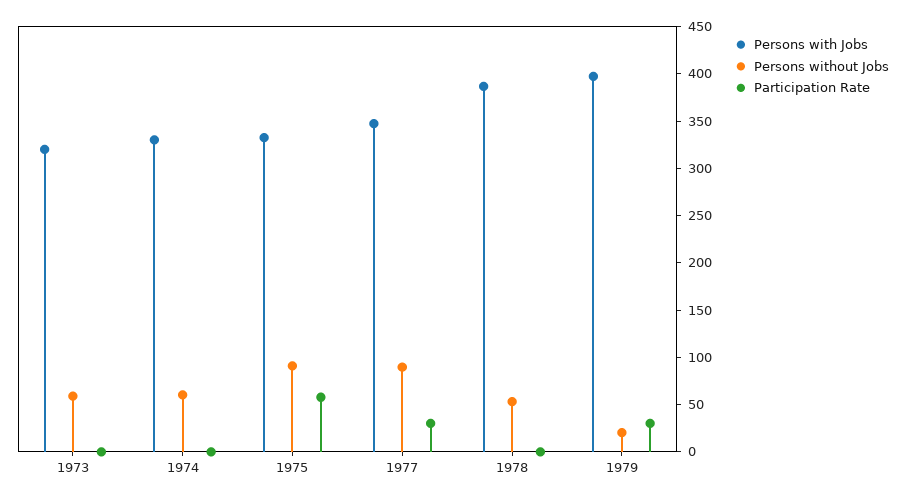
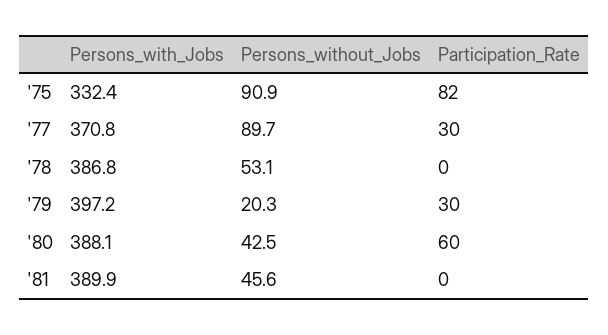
Persons with Jobs, 1973: 320 -> none
Persons without Jobs, 1973: 60 -> none
Participation Rate, 1973: 0 -> none
Persons with Jobs, 1974: 330 -> none
Persons without Jobs, 1974: 60 -> none
Participation Rate, 1974: 0 -> none
Participation Rate, 1975: 60 -> 82
Persons with Jobs, 1977: 350 -> 370.8
Persons with Jobs, '80: none -> 388.1
Persons without Jobs, '80: none -> 42.5
Participation Rate, '80: none -> 60
Persons with Jobs, '81: none -> 389.9
Persons without Jobs, '81: none -> 45.6
Participation Rate, '81: none -> 0

